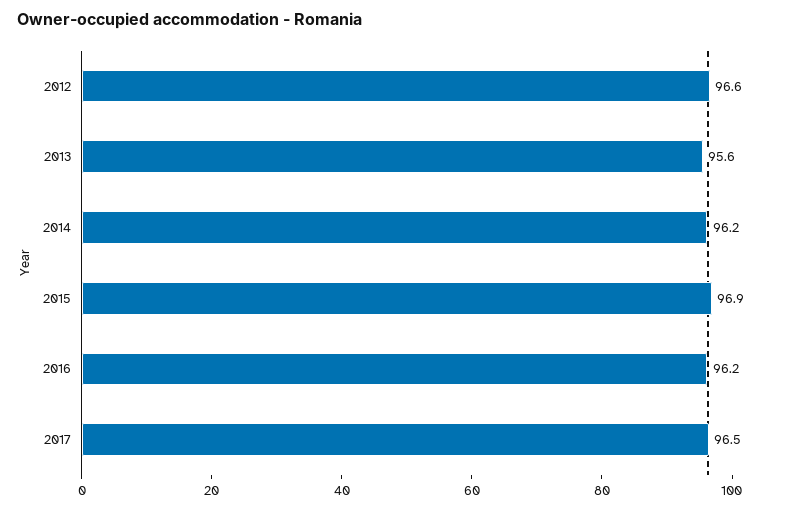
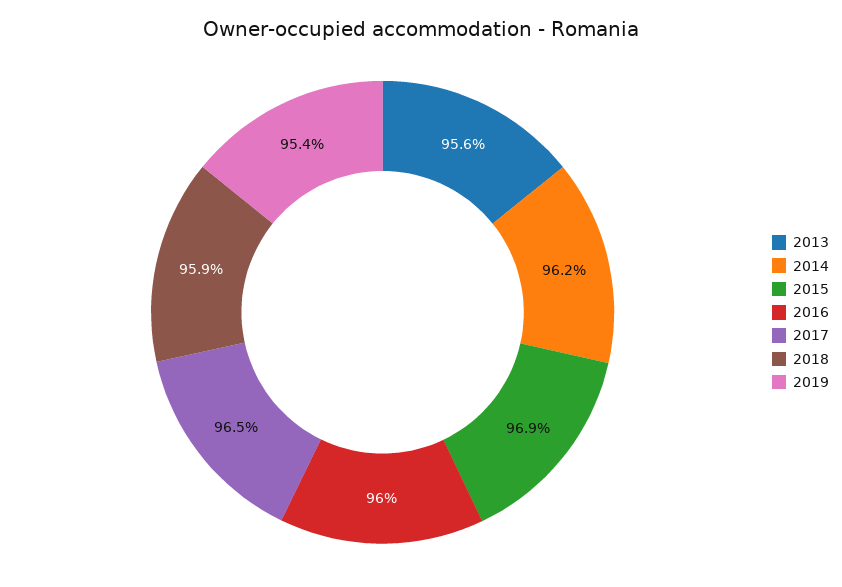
2012: 96.6 -> none
2016: 96.2 -> 96
2018: none -> 95.9
2019: none -> 95.4

